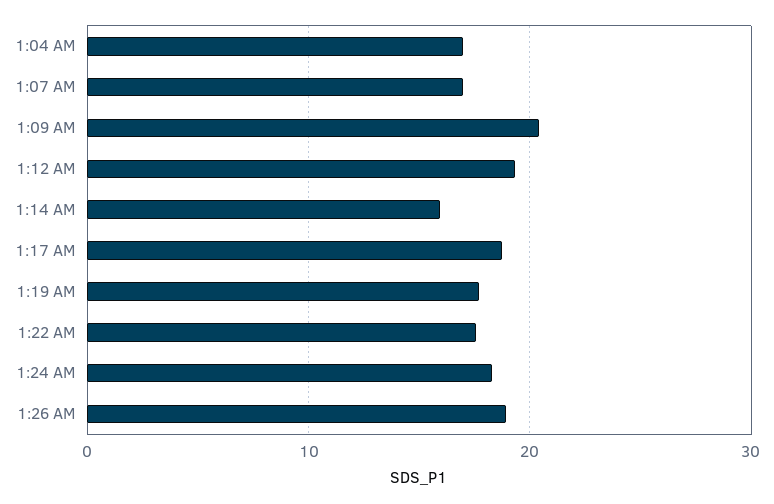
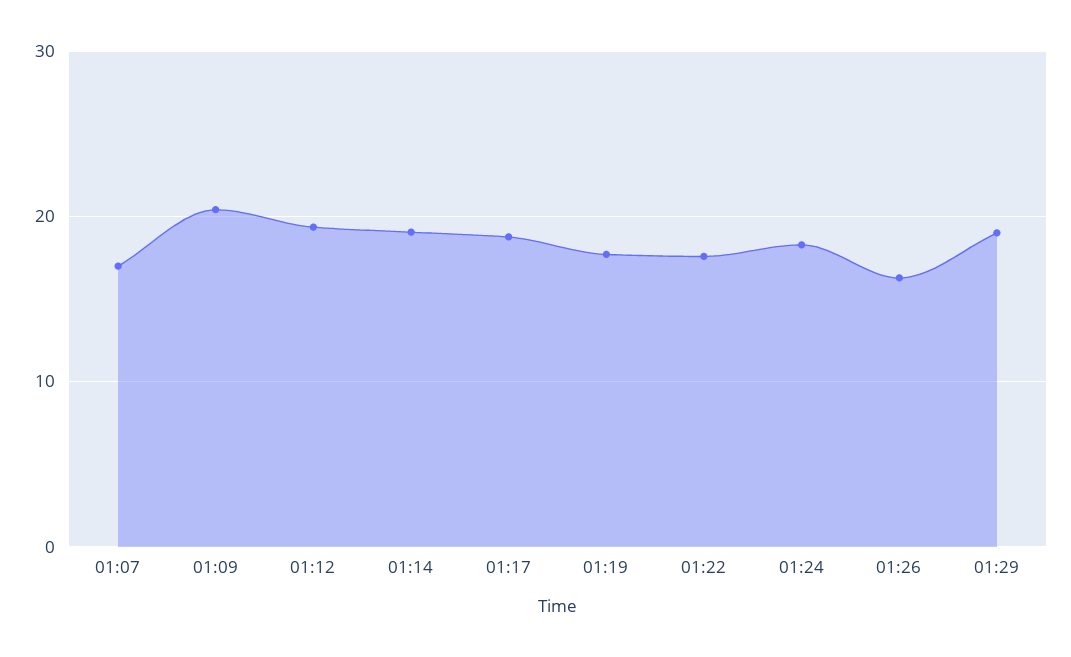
1:04 AM: 17 -> none
1:14 AM: 16 -> 19
1:26 AM: 19 -> 16
01:29: none -> 19

